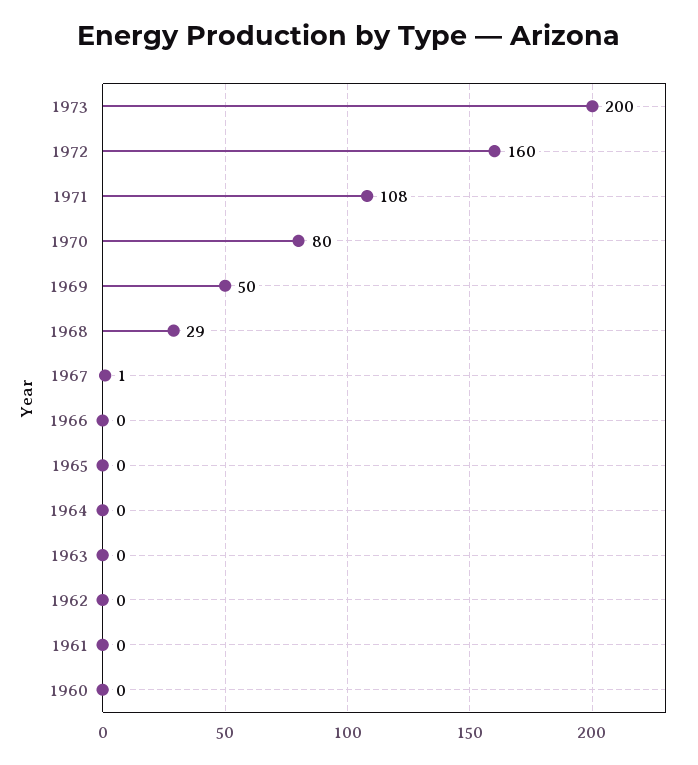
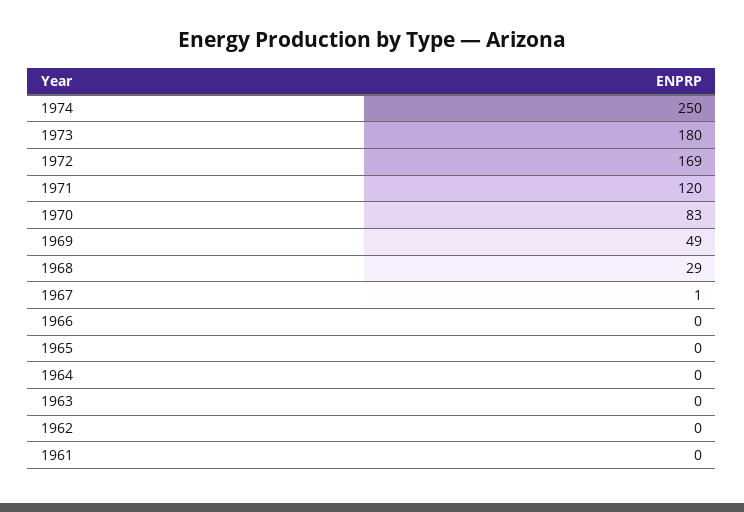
1973: 200 -> 180
1972: 160 -> 169
1971: 108 -> 120
1970: 80 -> 83
1969: 50 -> 49
1960: 0 -> none
1974: none -> 250

